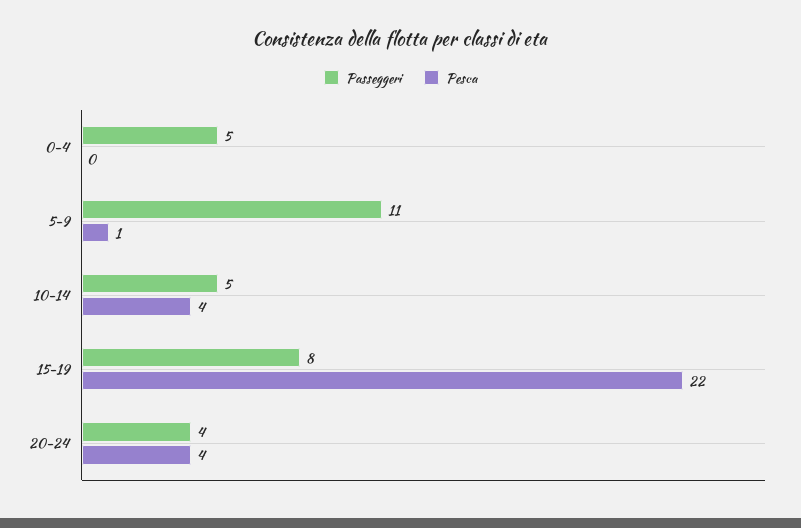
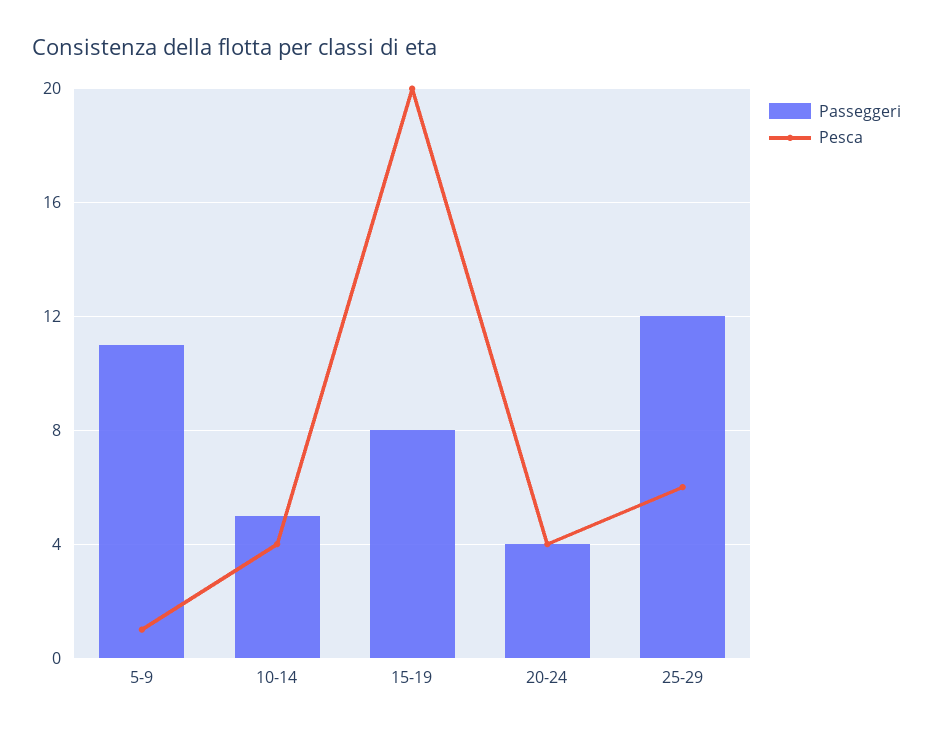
Passeggeri, 0-4: 5 -> none
Pesca, 0-4: 0 -> none
Pesca, 15-19: 22 -> 20
Passeggeri, 25-29: none -> 12
Pesca, 25-29: none -> 6

